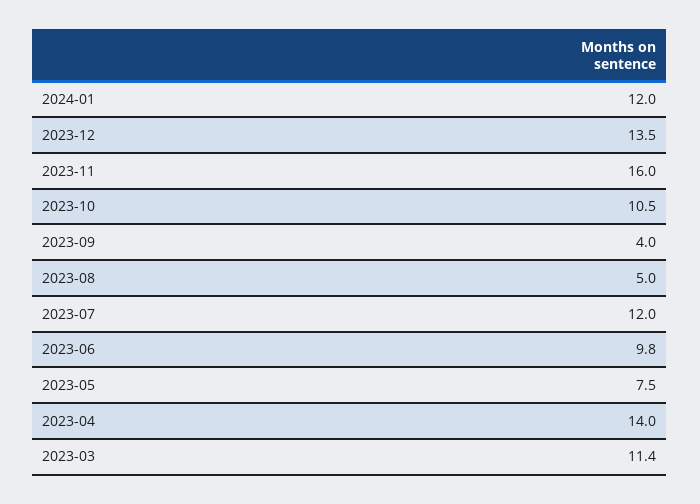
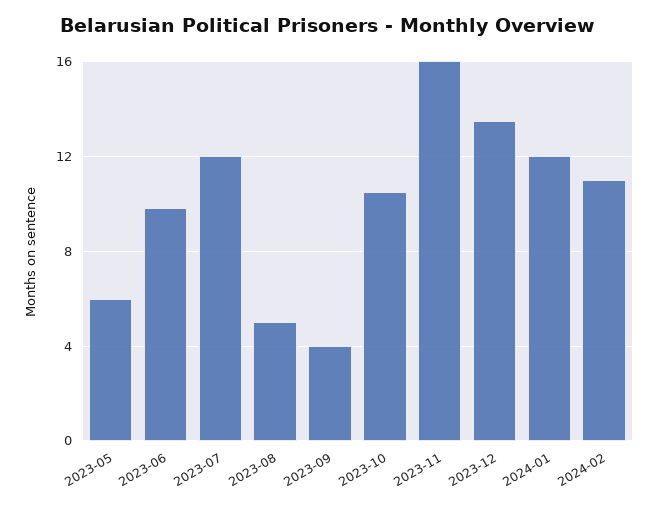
2023-05: 7.5 -> 6
2023-04: 14 -> none
2023-03: 11.4 -> none
2024-02: none -> 11

